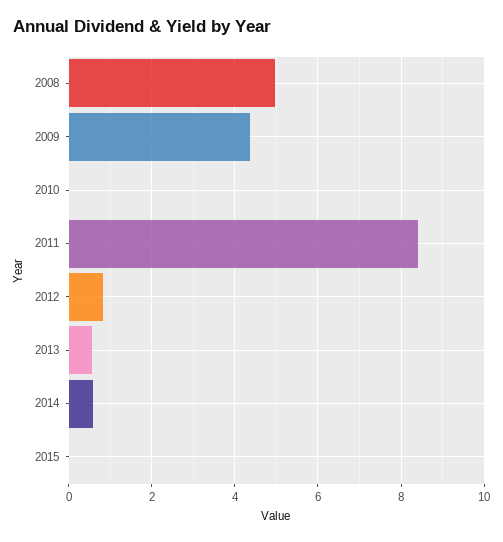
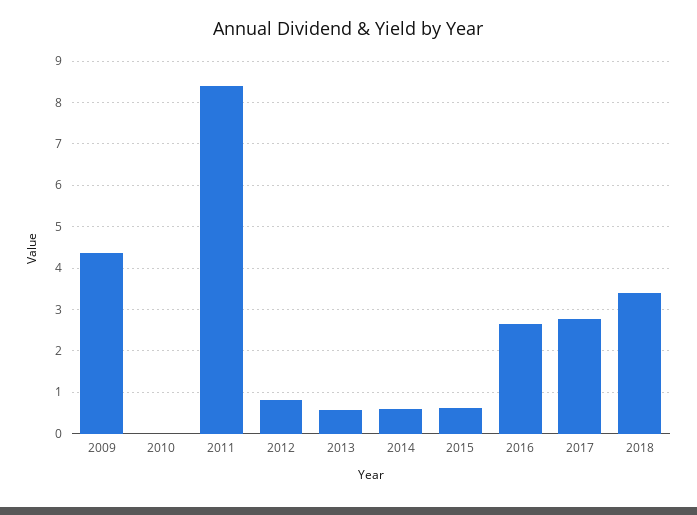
2008: 5 -> none
2015: 0 -> 0.6
2016: none -> 2.6
2017: none -> 2.8
2018: none -> 3.4

